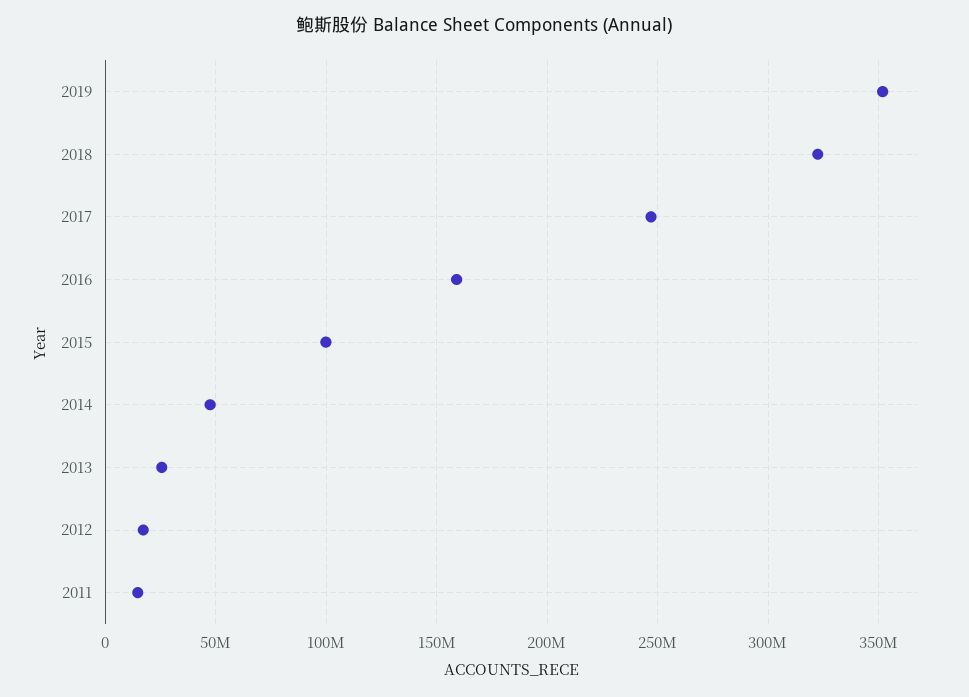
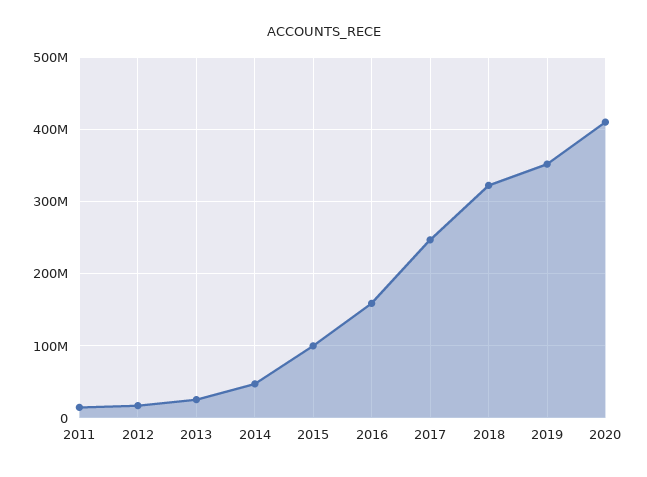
2020: none -> 410000000

